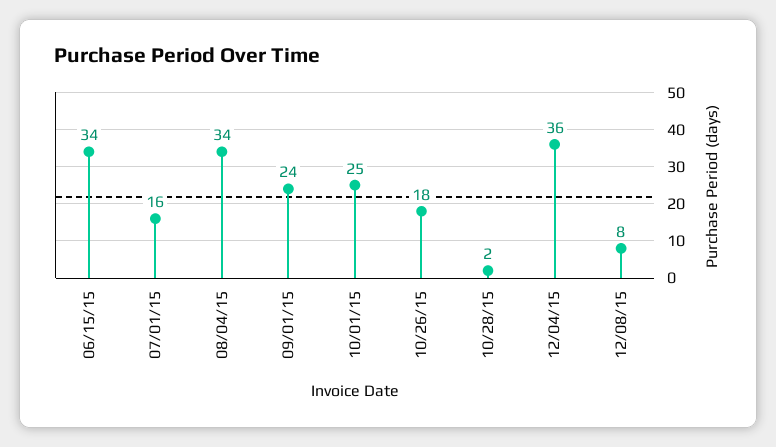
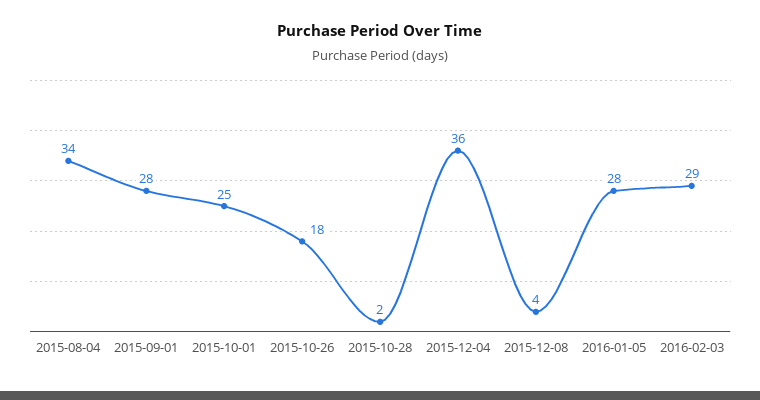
06/15/15: 34 -> none
07/01/15: 16 -> none
09/01/15: 24 -> 28
12/08/15: 8 -> 4
2016-01-05: none -> 28
2016-02-03: none -> 29

